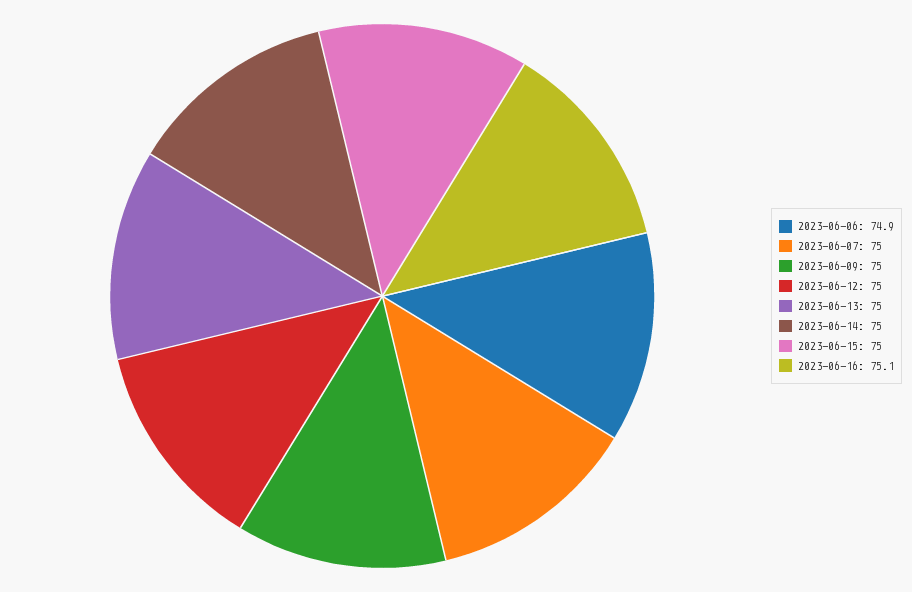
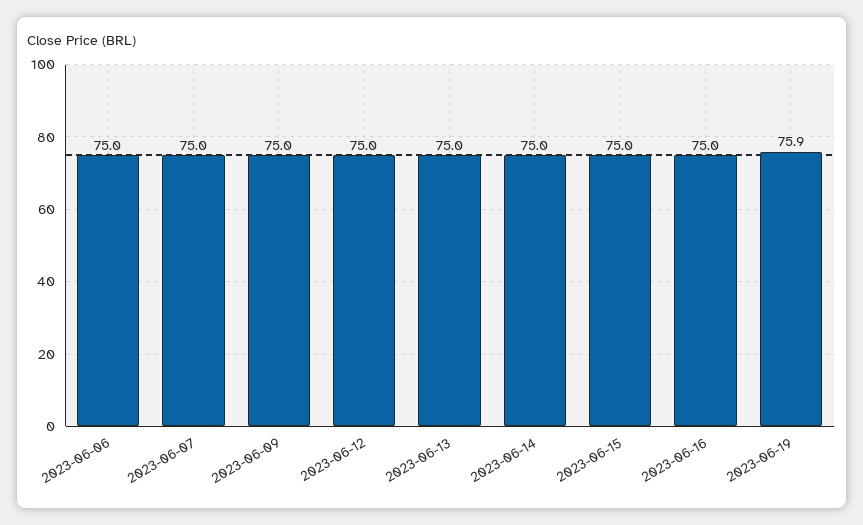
2023-06-06: 74.9 -> 75
2023-06-16: 75.1 -> 75
2023-06-19: none -> 75.9

